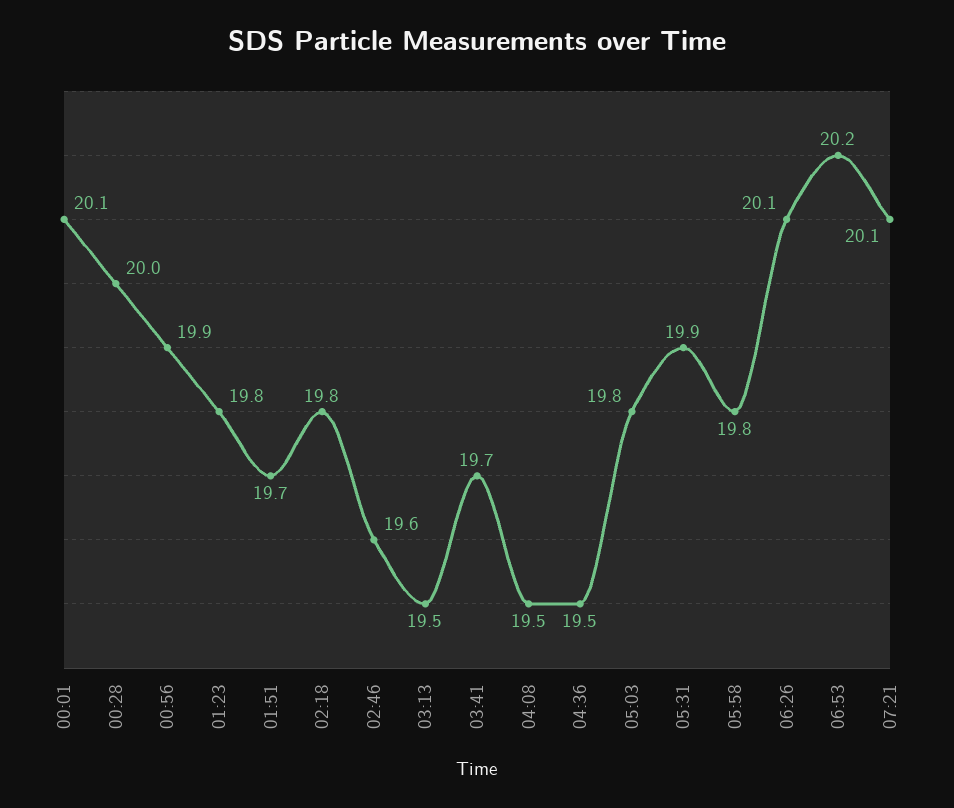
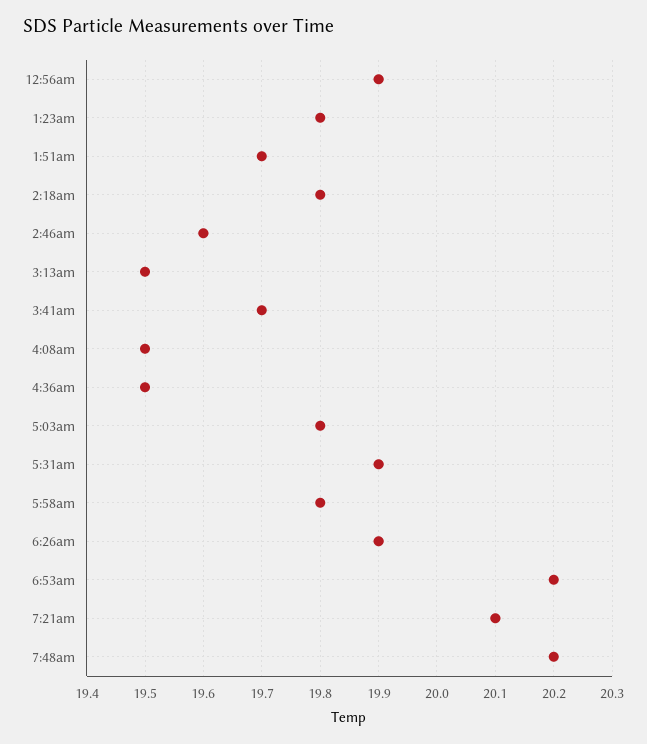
00:01: 20.1 -> none
00:28: 20 -> none
06:26: 20.1 -> 19.9
7:48am: none -> 20.2

